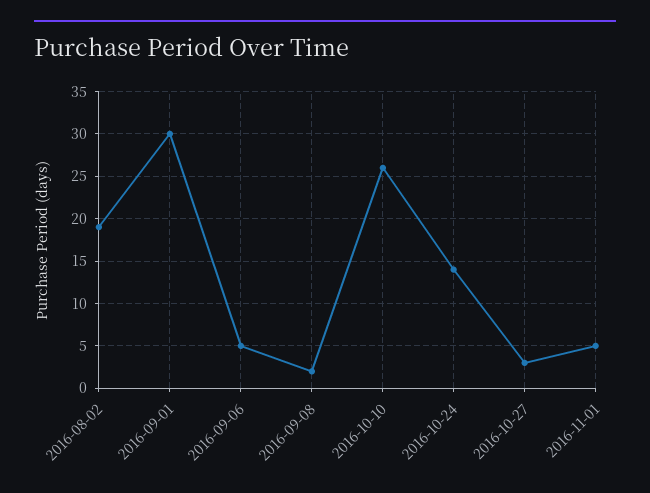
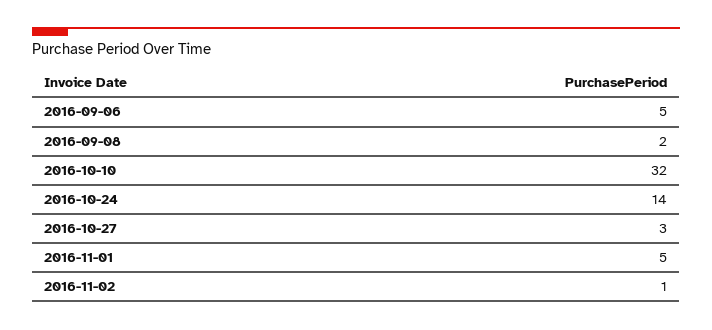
2016-08-02: 19 -> none
2016-09-01: 30 -> none
2016-10-10: 26 -> 32
2016-11-02: none -> 1

